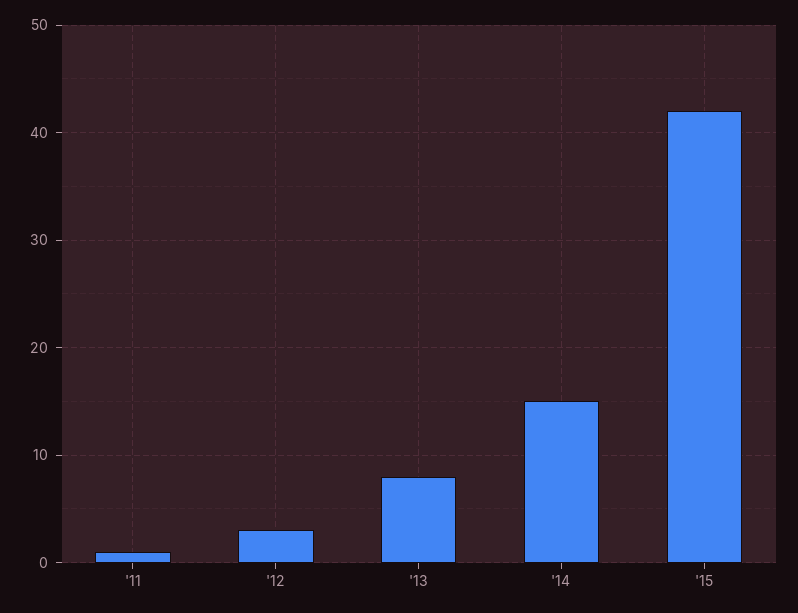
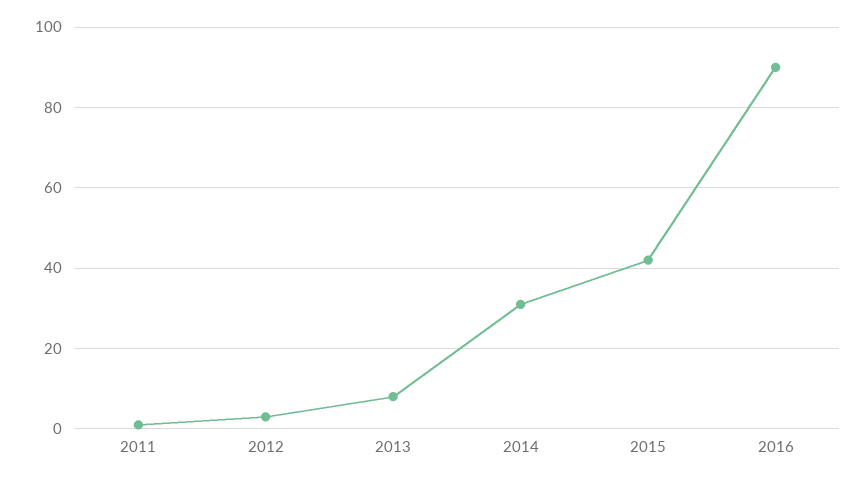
'14: 15 -> 30
2016: none -> 90

